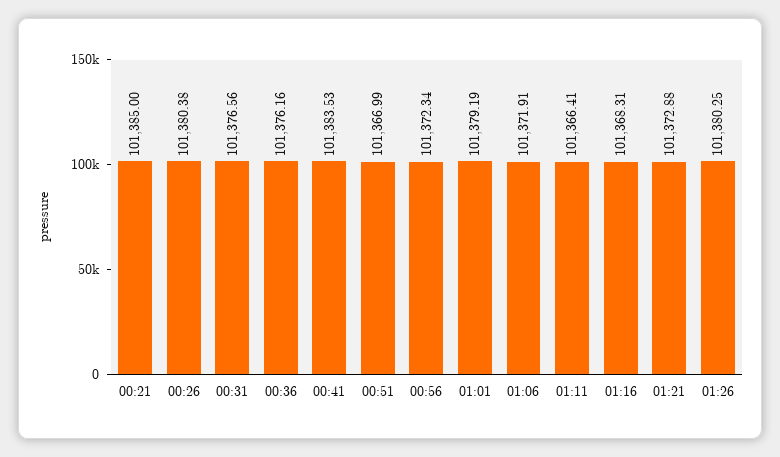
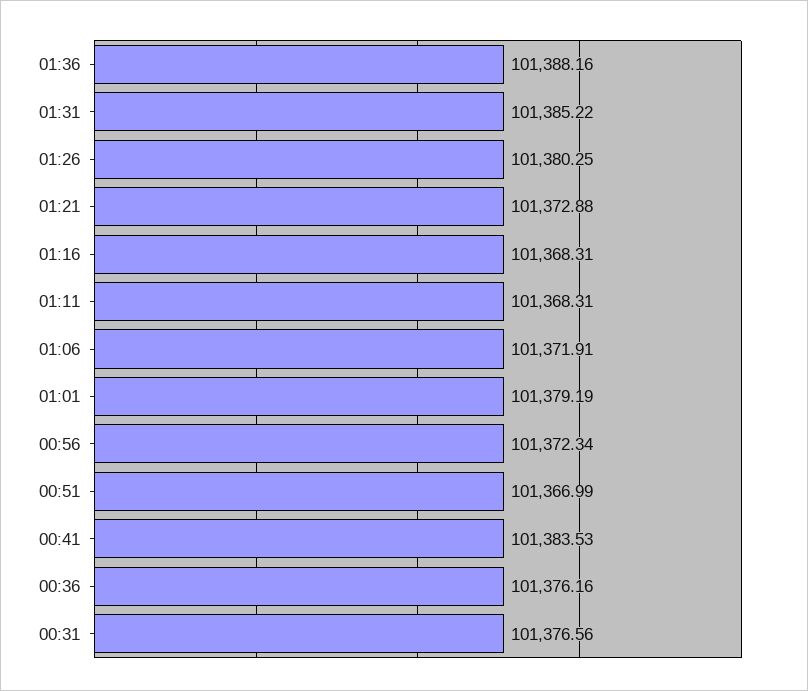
00:21: 101385 -> none
00:26: 101380.38 -> none
01:11: 101366.41 -> 101368.31
01:36: none -> 101388.16
01:31: none -> 101385.22

